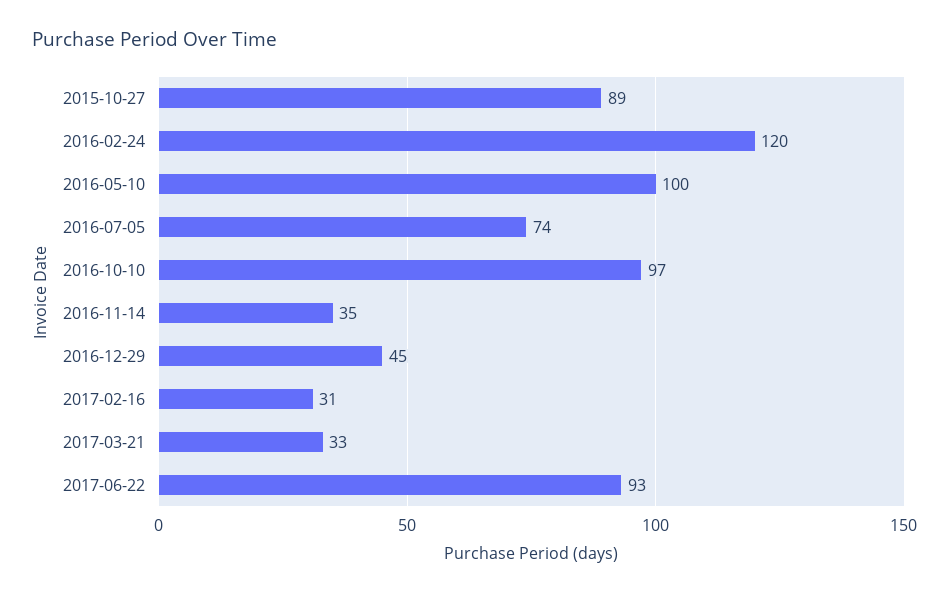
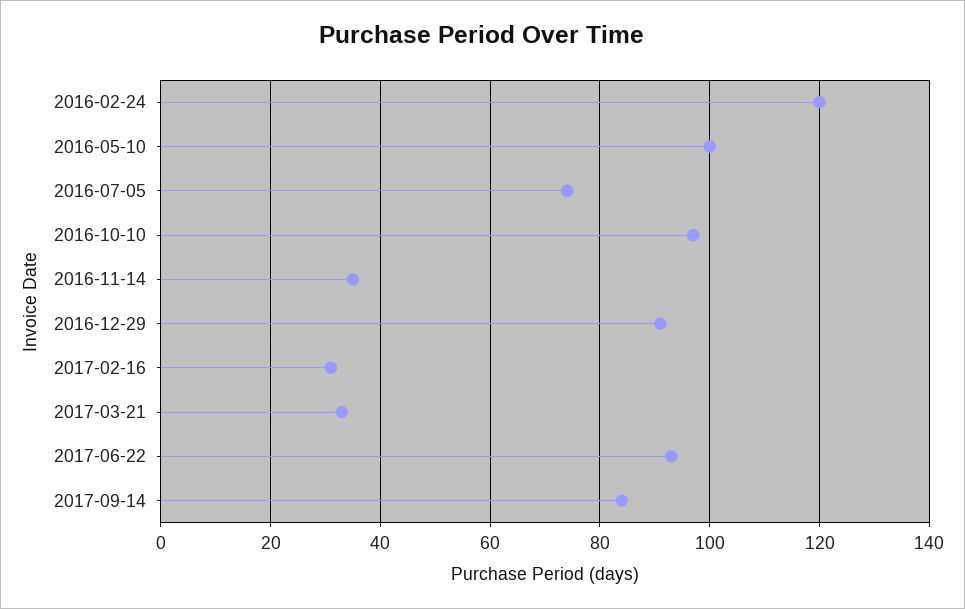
2015-10-27: 89 -> none
2016-12-29: 45 -> 90
2017-09-14: none -> 85

